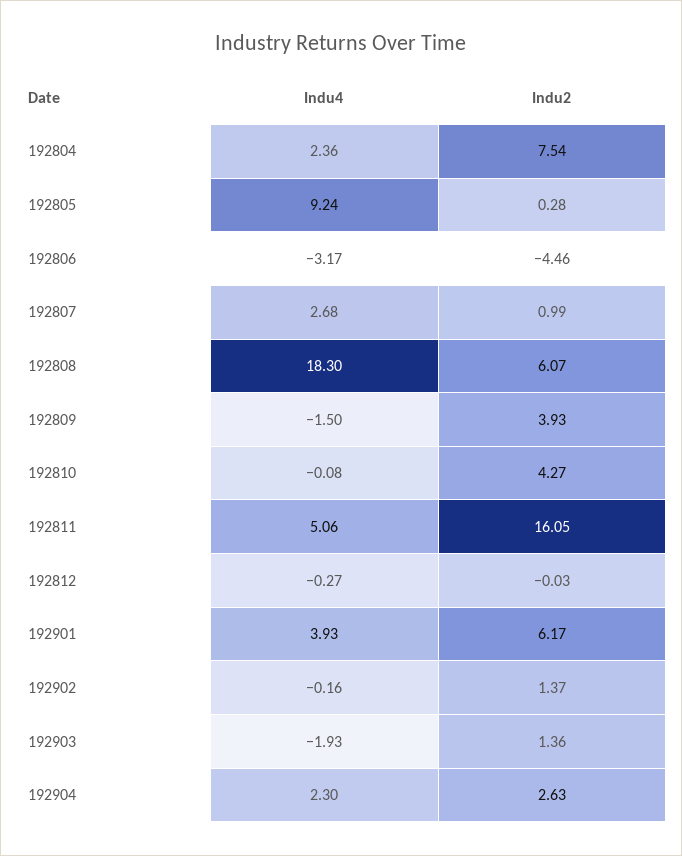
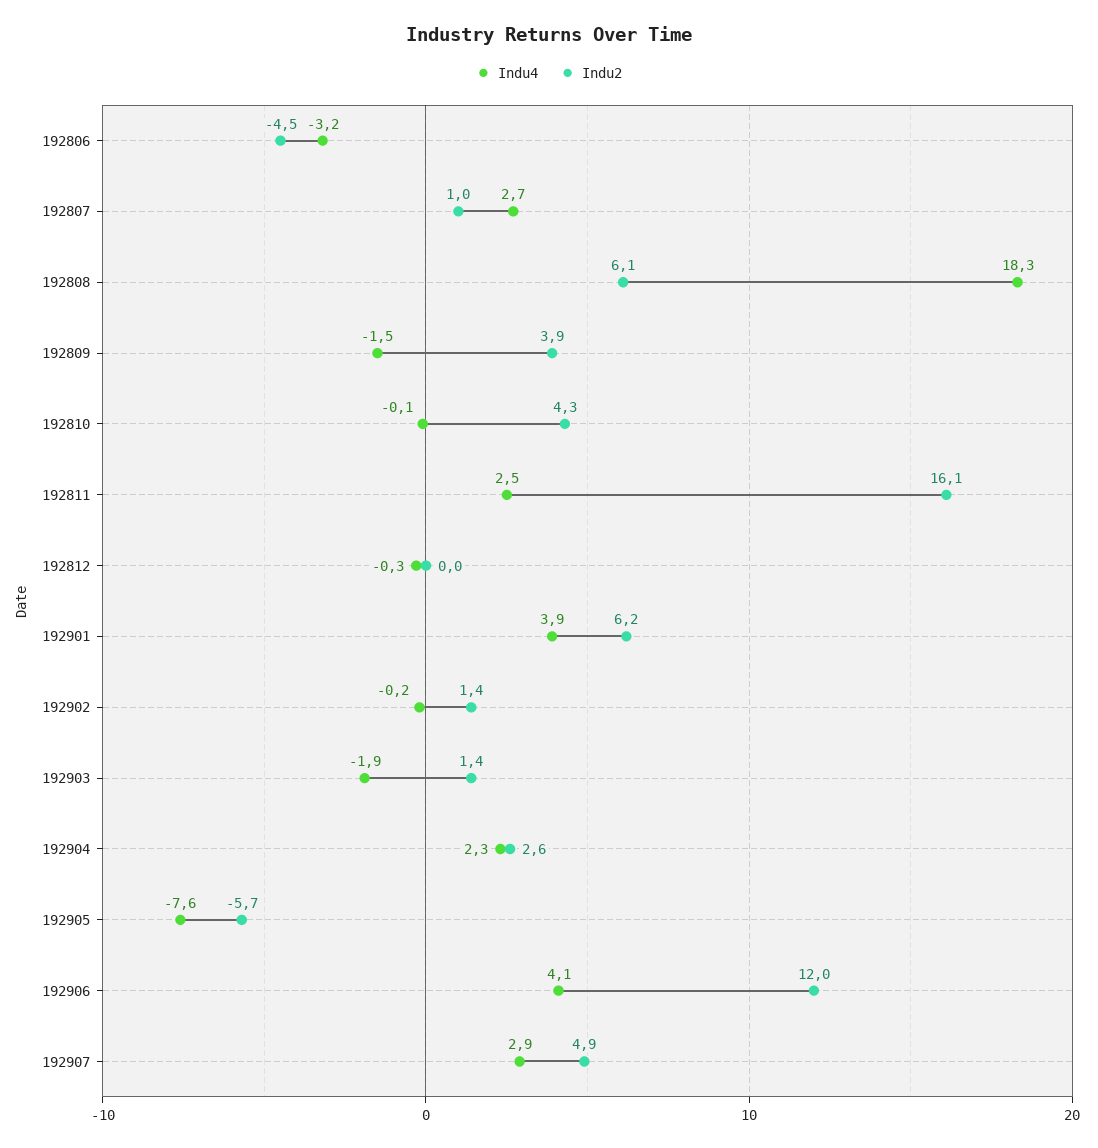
Indu4, 192804: 2.36 -> none
Indu2, 192804: 7.54 -> none
Indu4, 192805: 9.24 -> none
Indu2, 192805: 0.28 -> none
Indu4, 192811: 5.06 -> 2.5
Indu4, 192905: none -> -7.6
Indu2, 192905: none -> -5.7
Indu4, 192906: none -> 4.1
Indu2, 192906: none -> 12
Indu4, 192907: none -> 2.9
Indu2, 192907: none -> 4.9

